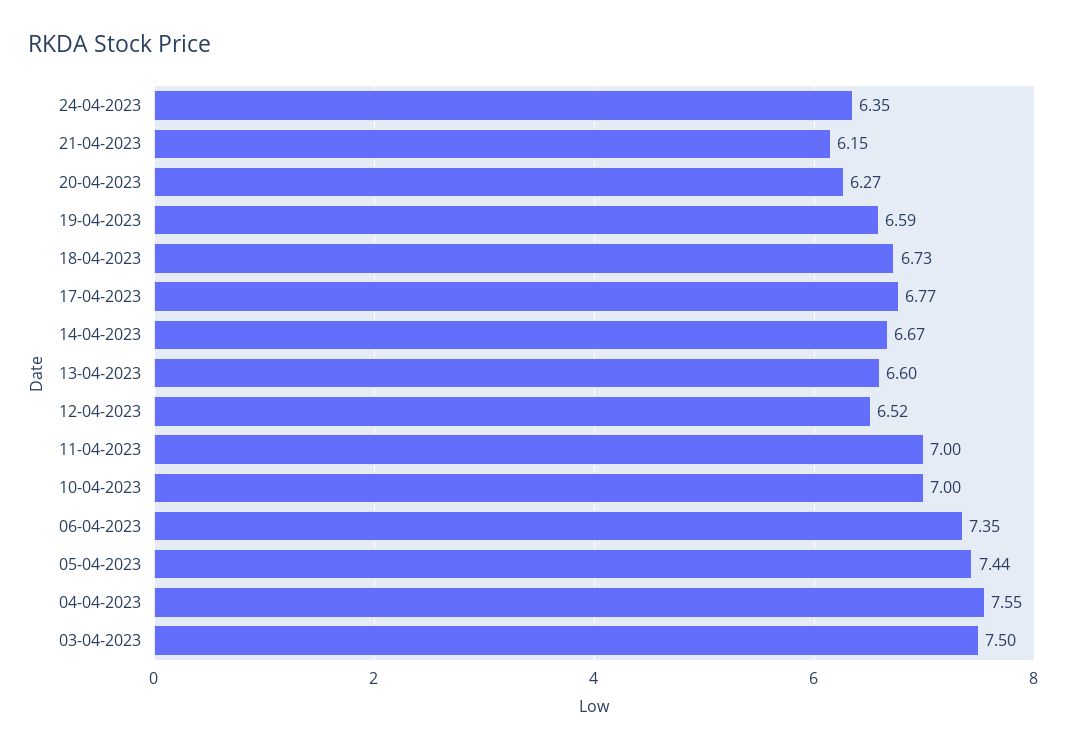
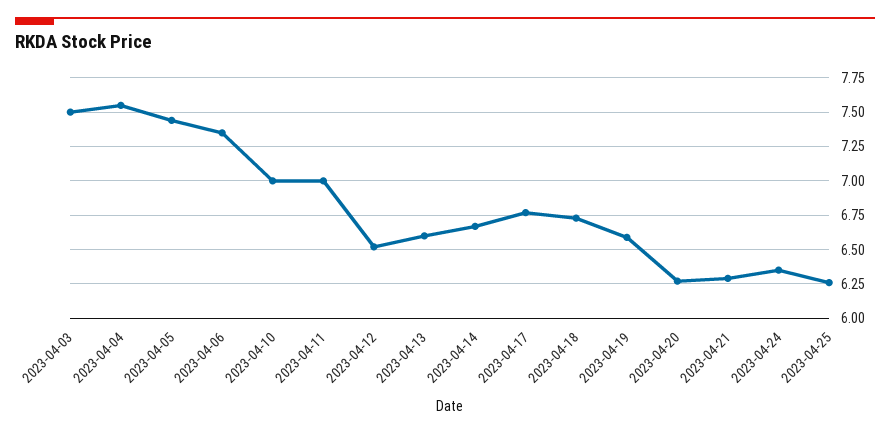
21-04-2023: 6.15 -> 6.3
2023-04-25: none -> 6.25

